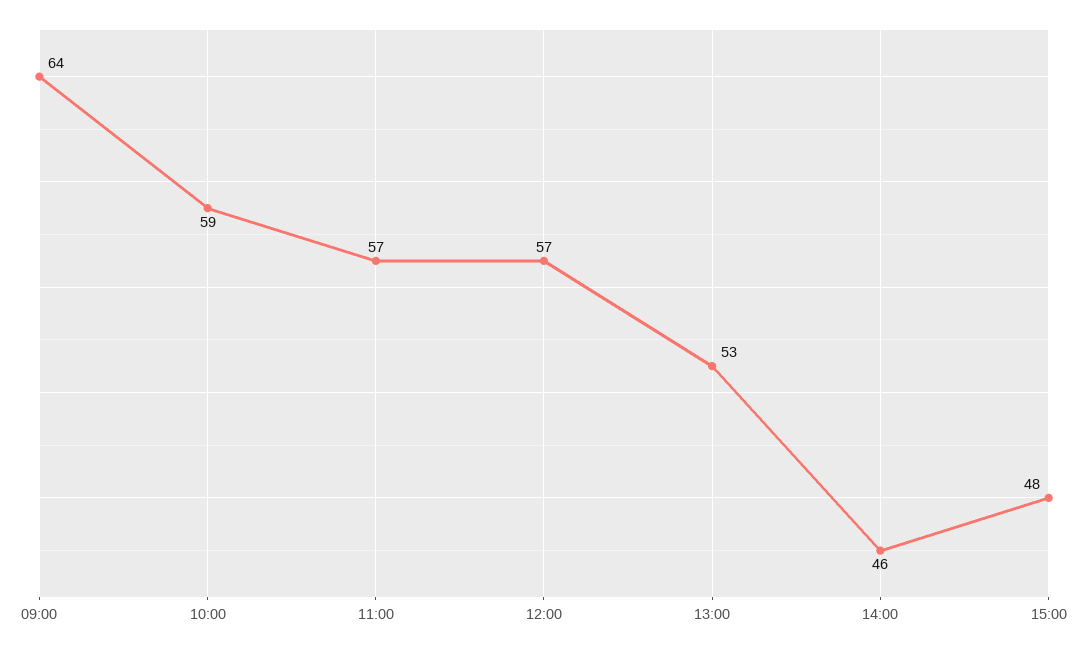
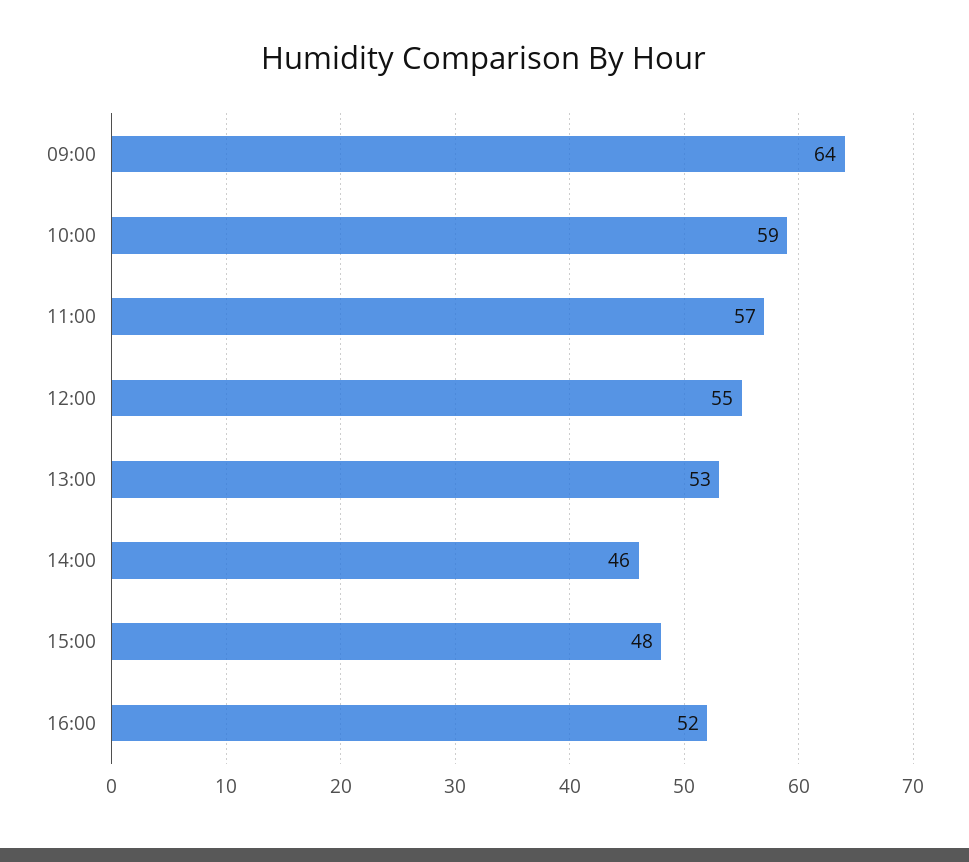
12:00: 57 -> 55
16:00: none -> 52

